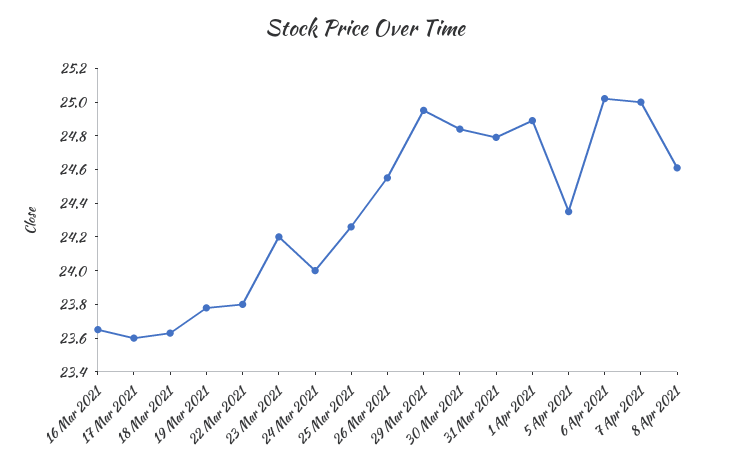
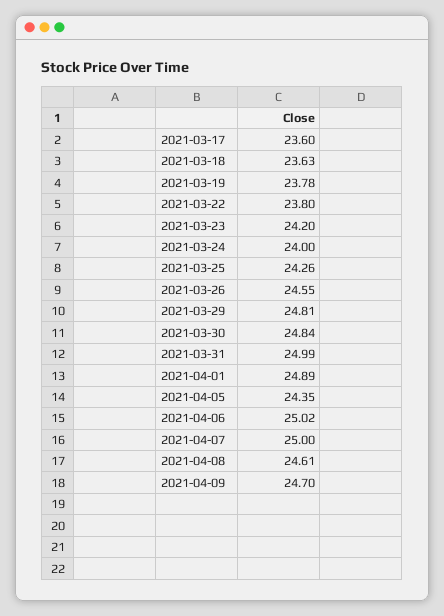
16 Mar 2021: 23.65 -> none
29 Mar 2021: 24.95 -> 24.81
31 Mar 2021: 24.8 -> 24.99
2021-04-09: none -> 24.7

